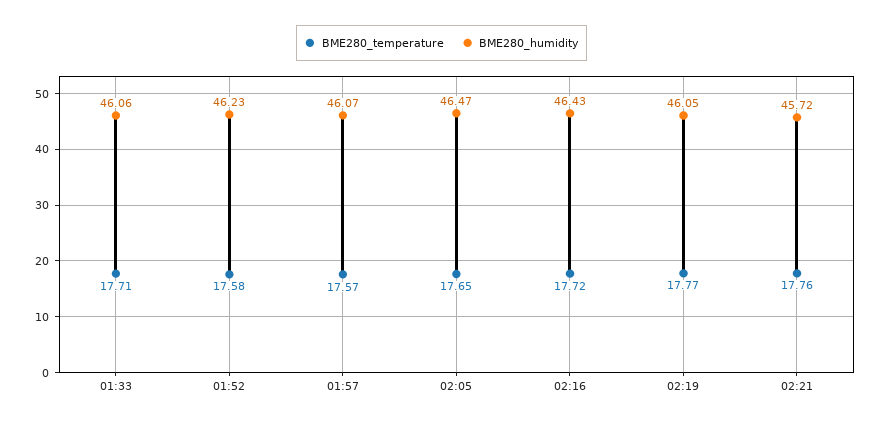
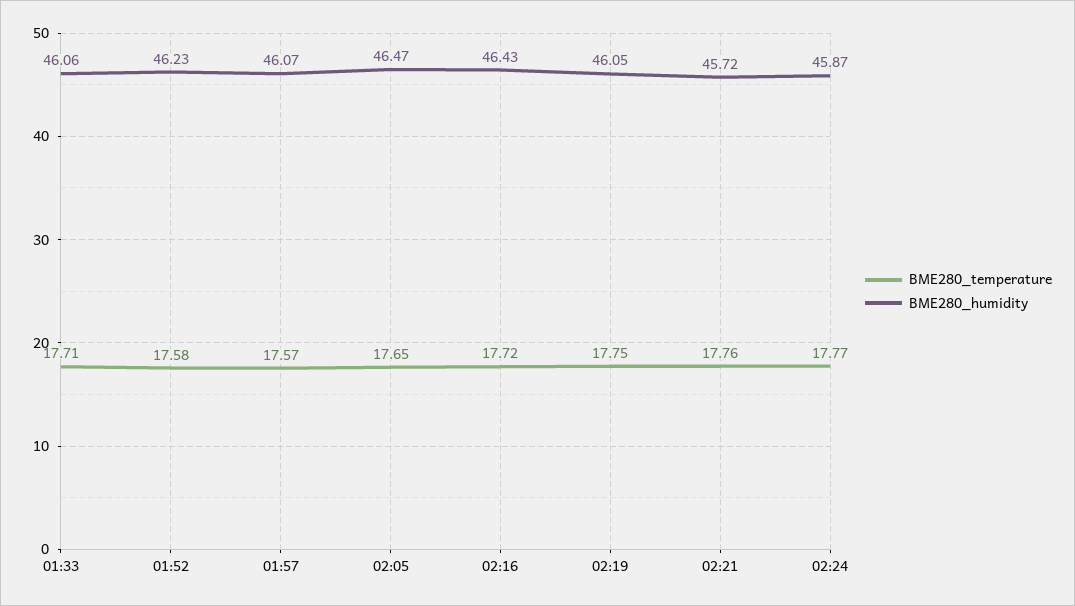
BME280_temperature, 02:19: 17.77 -> 17.75
BME280_temperature, 02:24: none -> 17.77
BME280_humidity, 02:24: none -> 45.87

